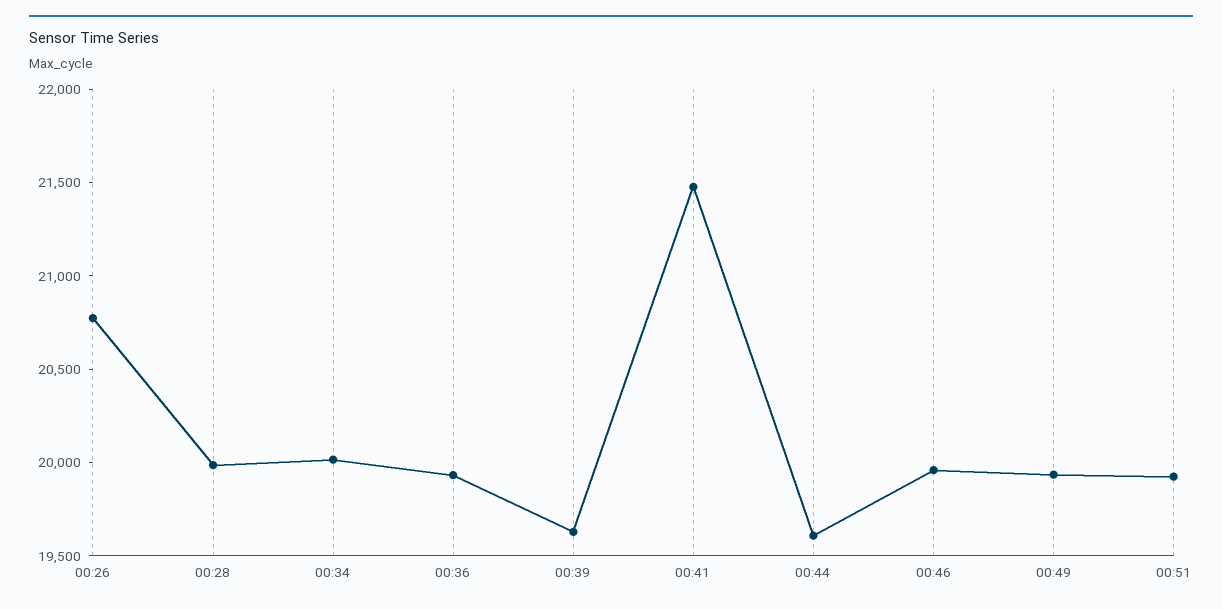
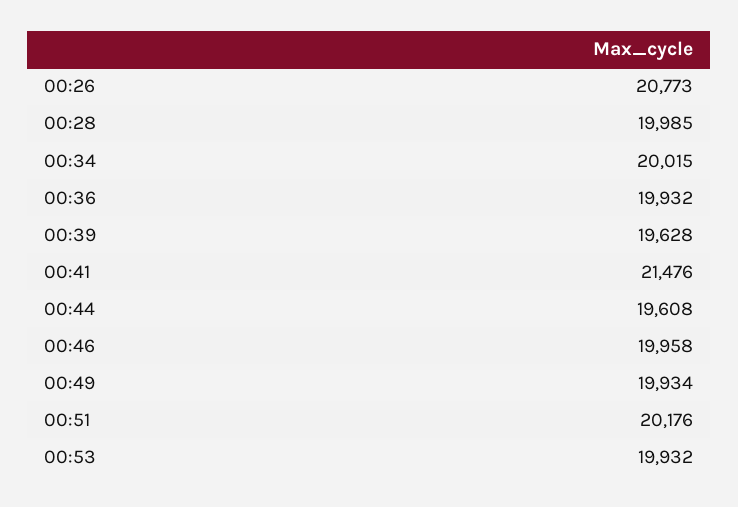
00:51: 19900 -> 20176
00:53: none -> 19932

